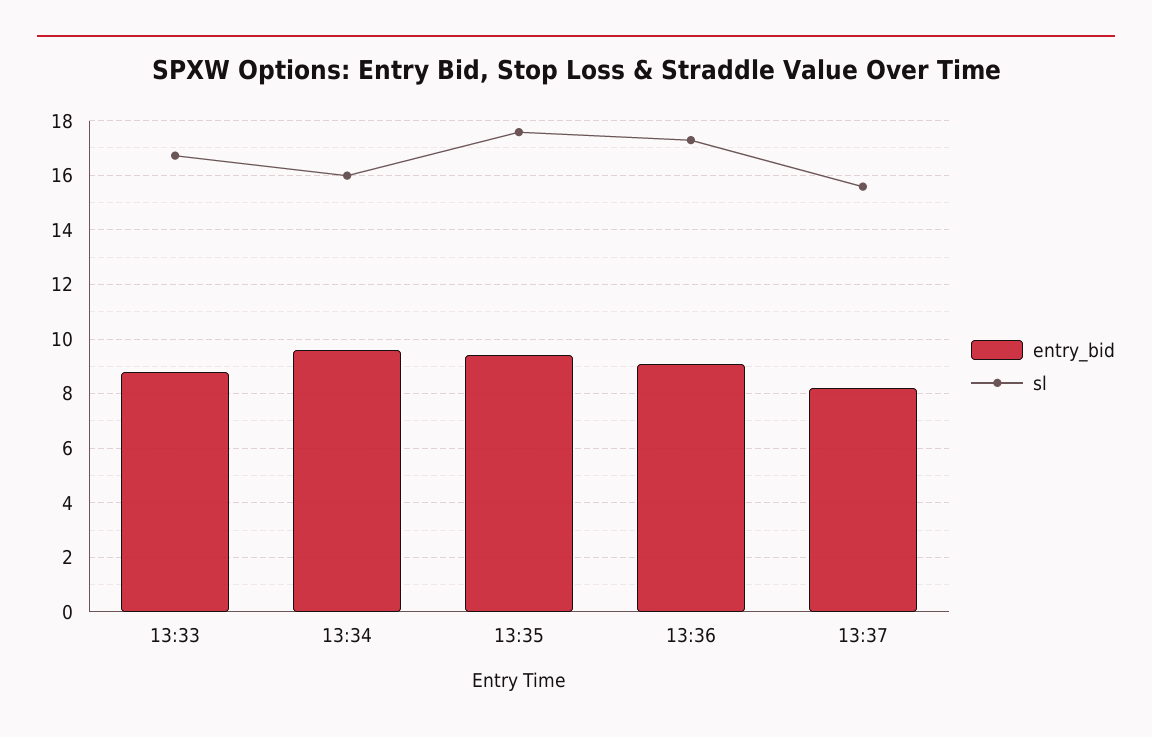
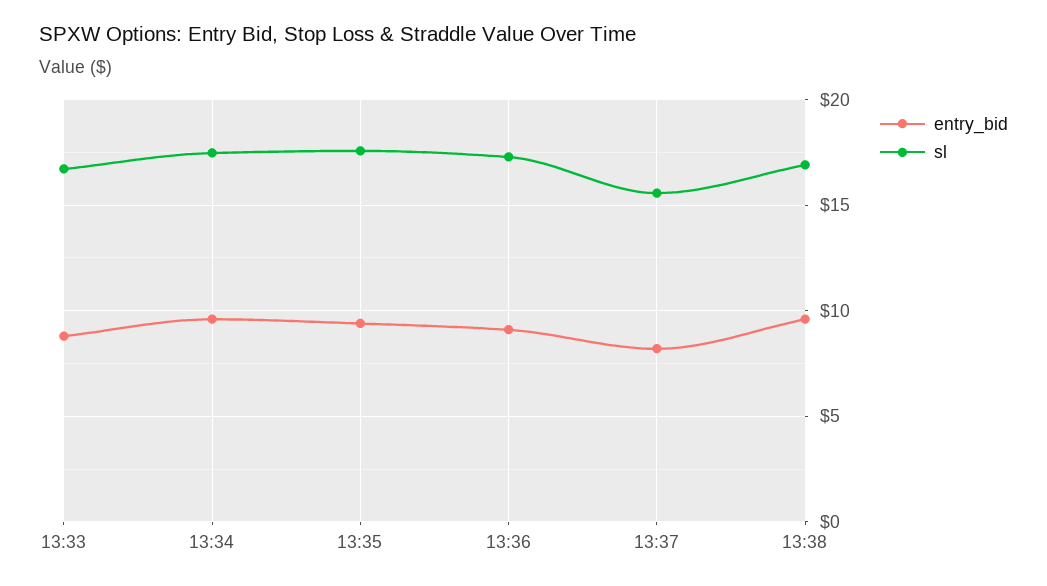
sl, 13:34: 16 -> 17.5
entry_bid, 13:38: none -> 9.5
sl, 13:38: none -> 17

